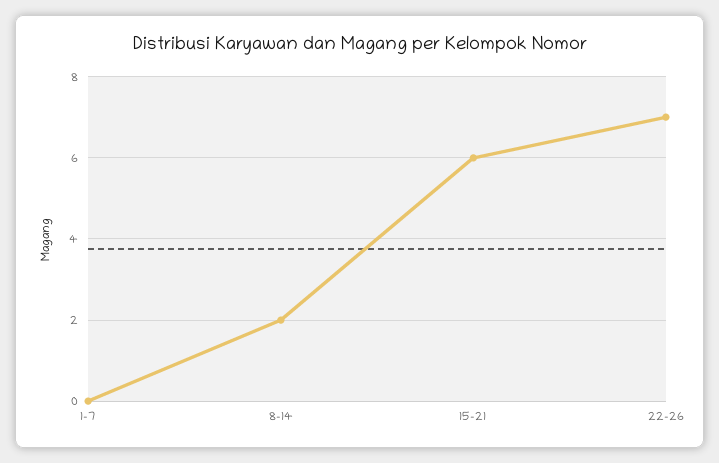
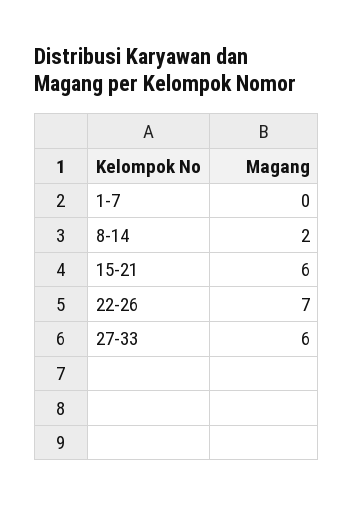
27-33: none -> 6

